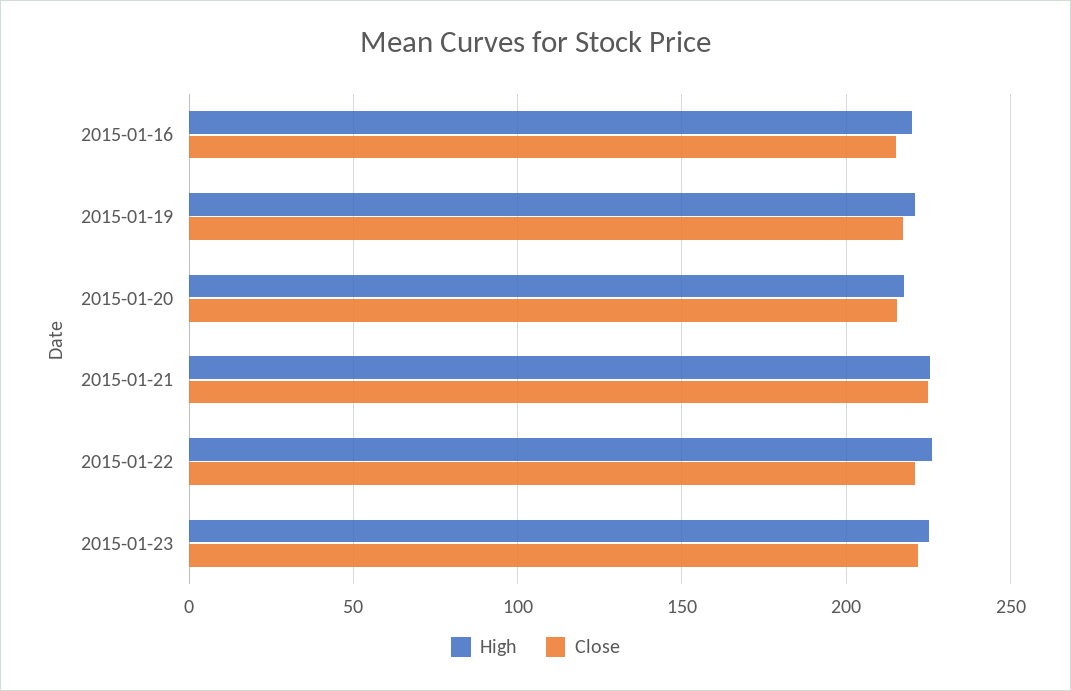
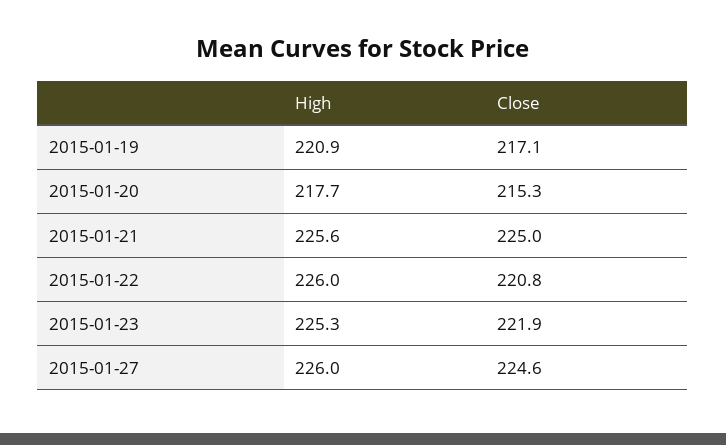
High, 2015-01-16: 220 -> none
Close, 2015-01-16: 215 -> none
High, 2015-01-27: none -> 226
Close, 2015-01-27: none -> 224.6

